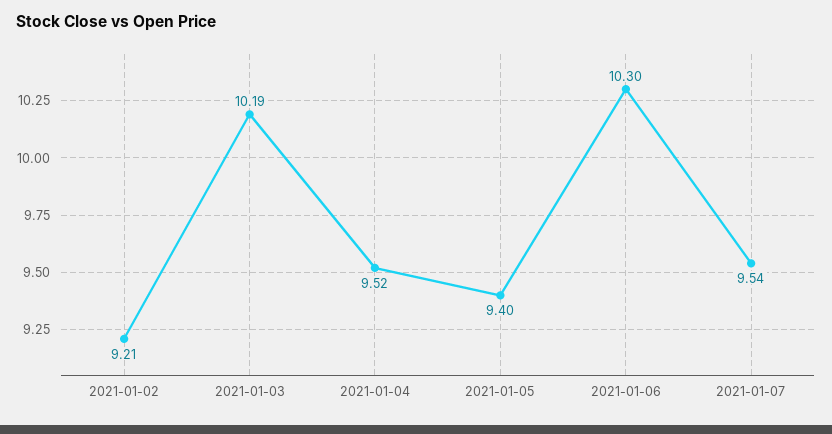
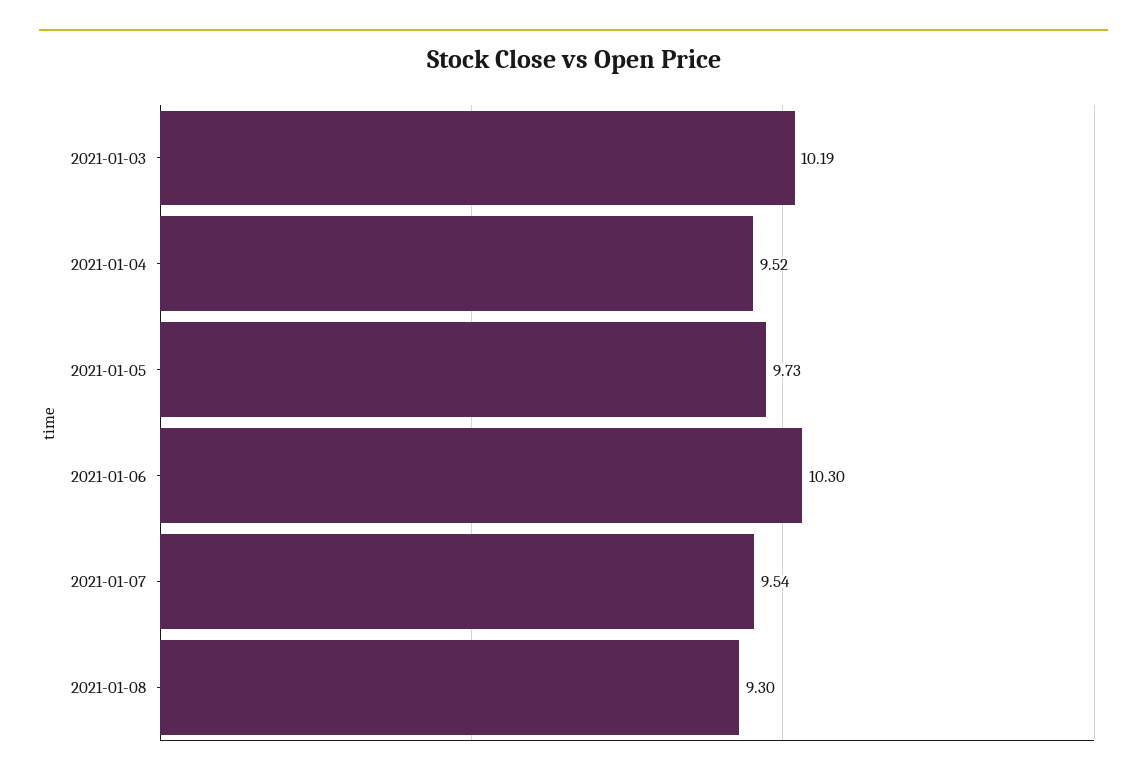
2021-01-02: 9.21 -> none
2021-01-05: 9.4 -> 9.73
2021-01-08: none -> 9.3

